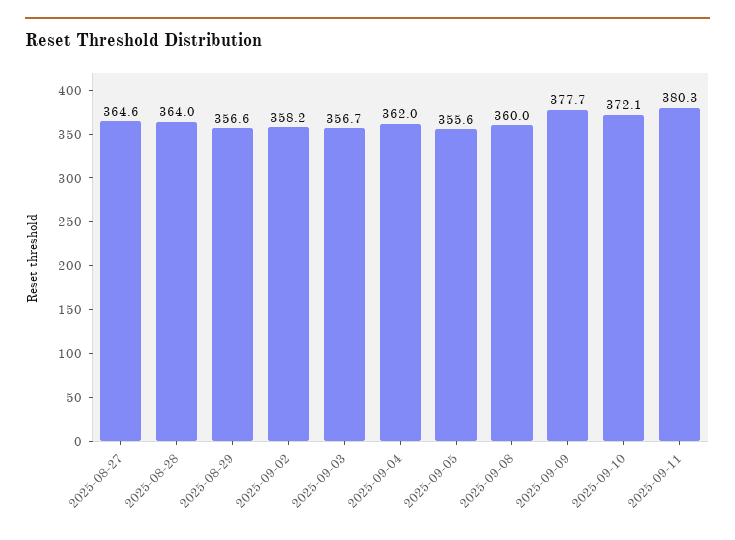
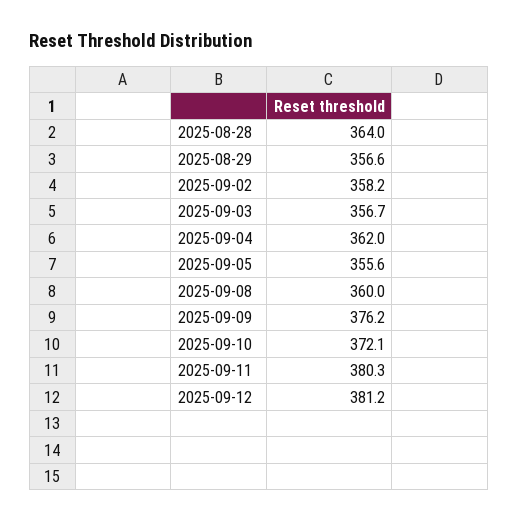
2025-08-27: 364.6 -> none
2025-09-09: 377.7 -> 376.2
2025-09-12: none -> 381.2

